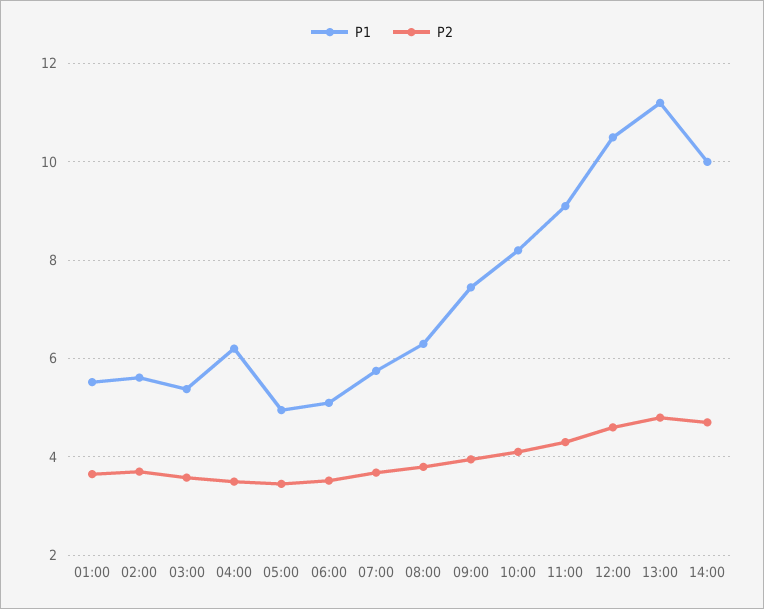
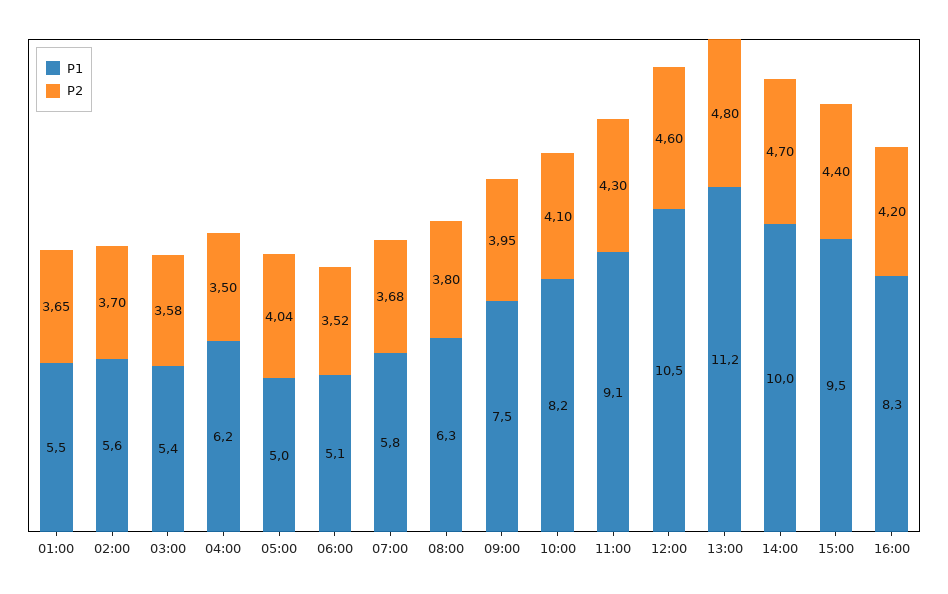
P2, 05:00: 3.4 -> 4.04
P1, 15:00: none -> 9.5
P2, 15:00: none -> 4.4
P1, 16:00: none -> 8.3
P2, 16:00: none -> 4.2

